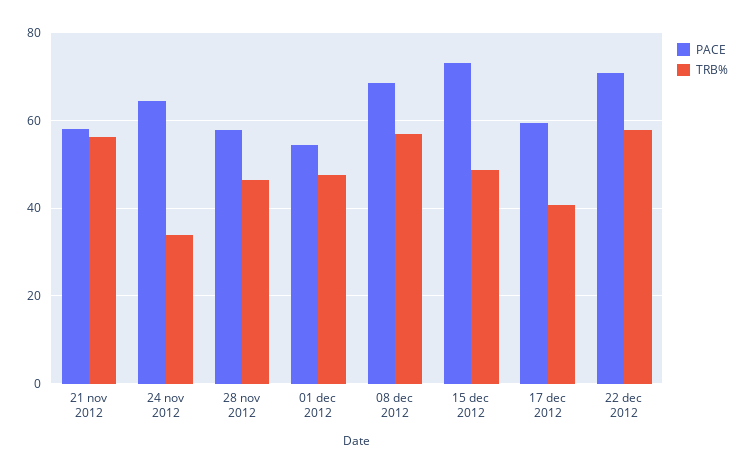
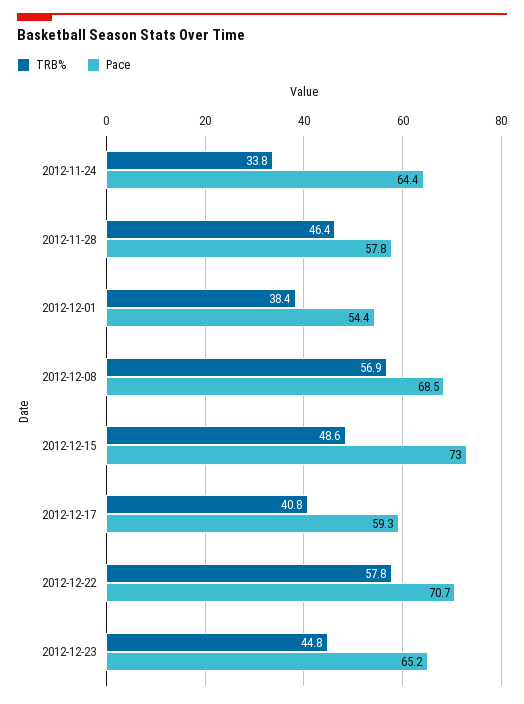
PACE, 21 nov 2012: 58 -> none
TRB%, 21 nov 2012: 56 -> none
TRB%, 01 dec 2012: 48 -> 38.4
TRB%, 2012-12-23: none -> 44.8
PACE, 2012-12-23: none -> 65.2

